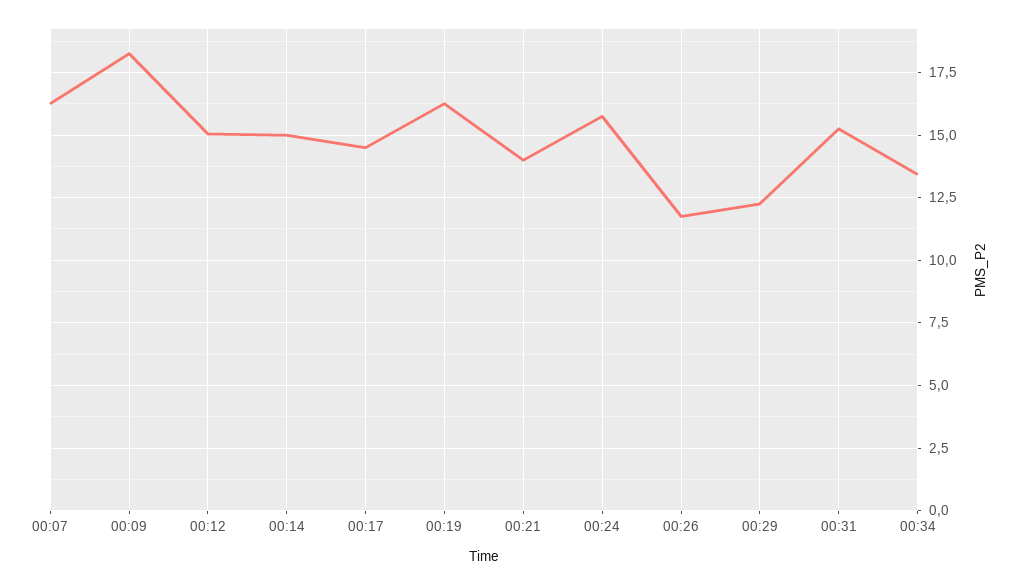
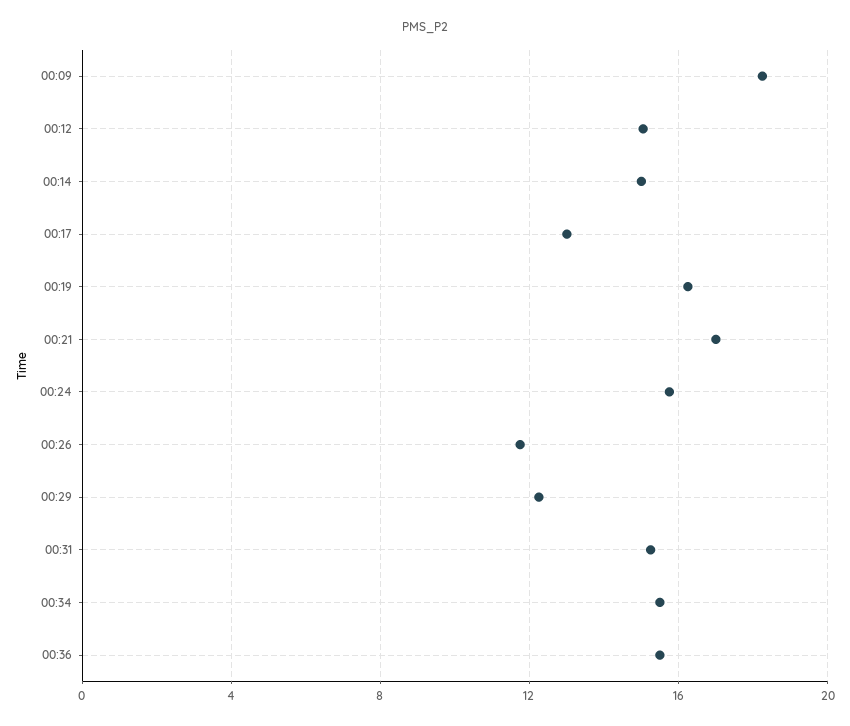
00:07: 16.25 -> none
00:17: 14.5 -> 13
00:21: 14 -> 17
00:34: 13.5 -> 15.5
00:36: none -> 15.5

